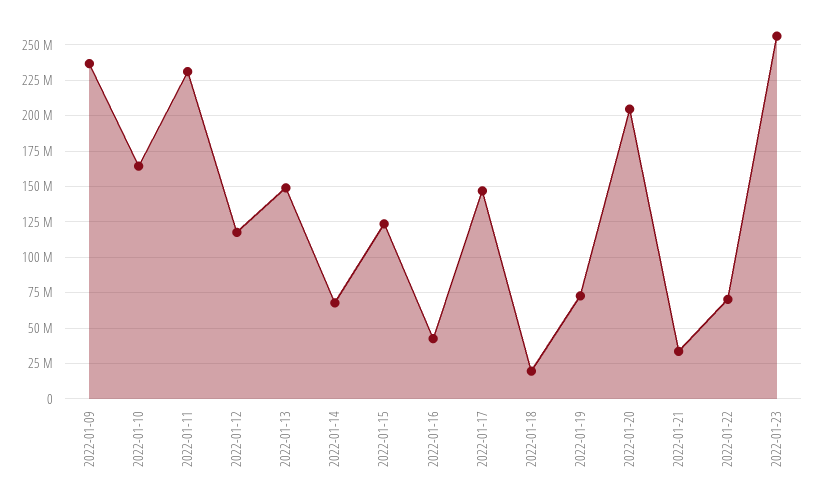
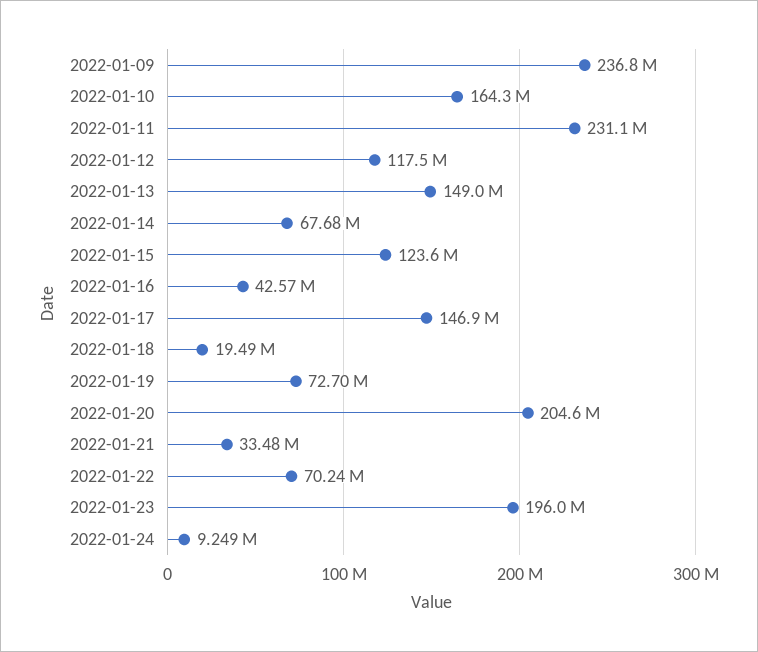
2022-01-23: 255000000 -> 196000000
2022-01-24: none -> 9249000

